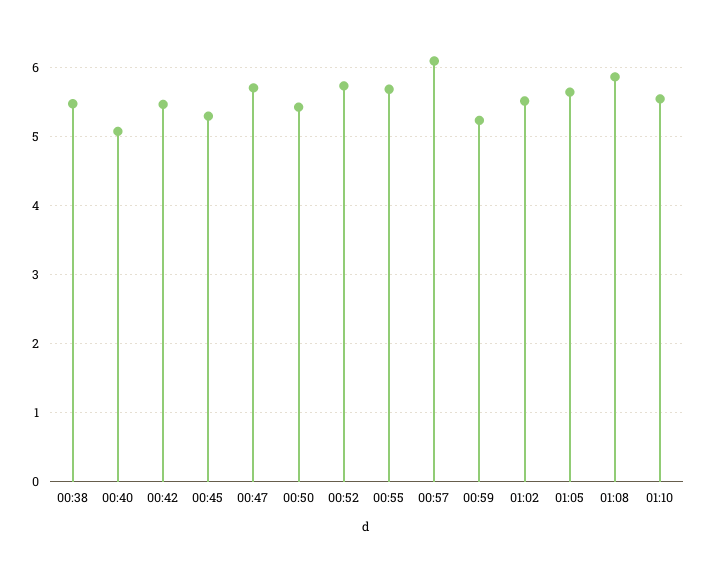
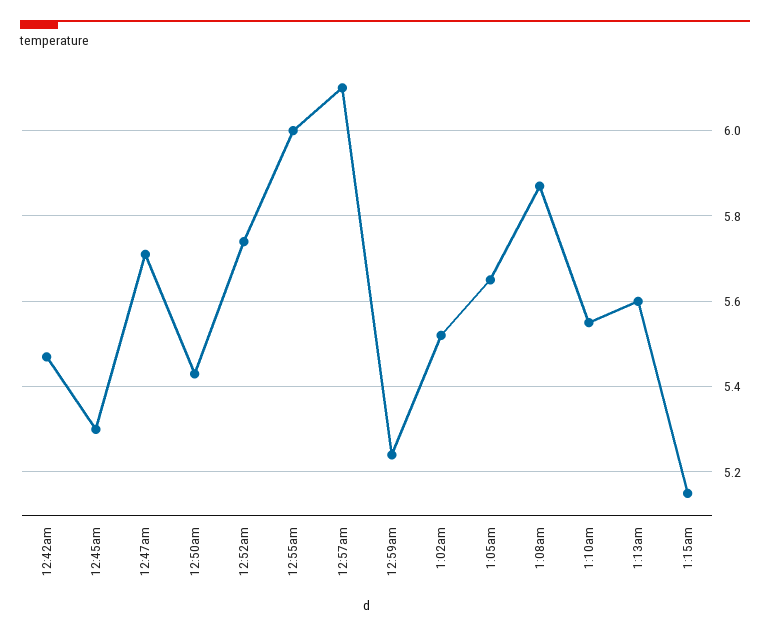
00:38: 5.5 -> none
00:40: 5.1 -> none
00:55: 5.7 -> 6
1:13am: none -> 5.6
1:15am: none -> 5.15

